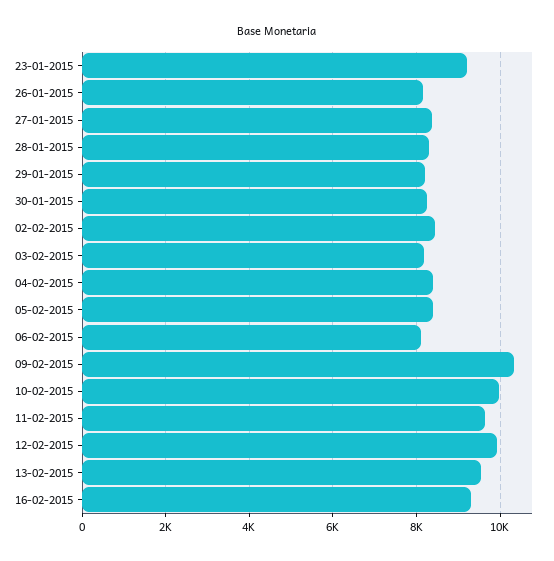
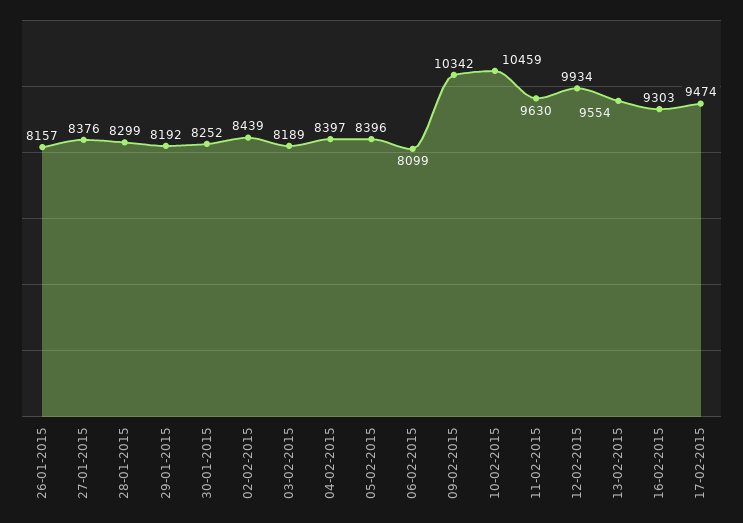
23-01-2015: 9200 -> none
10-02-2015: 10000 -> 10459
17-02-2015: none -> 9474

